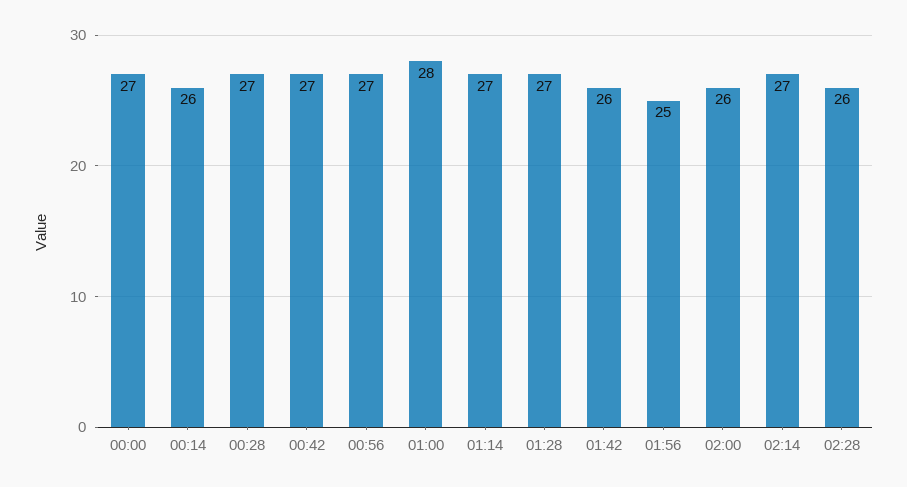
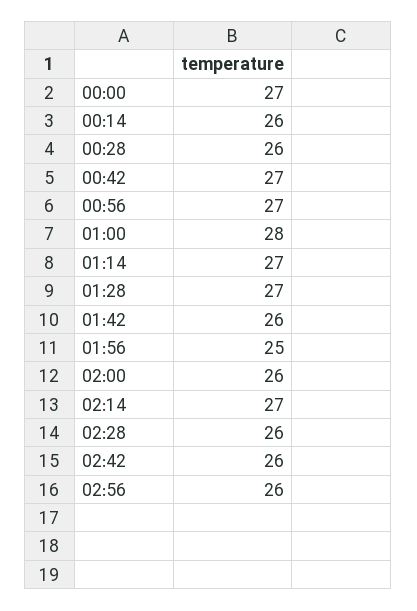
00:28: 27 -> 26
02:42: none -> 26
02:56: none -> 26

